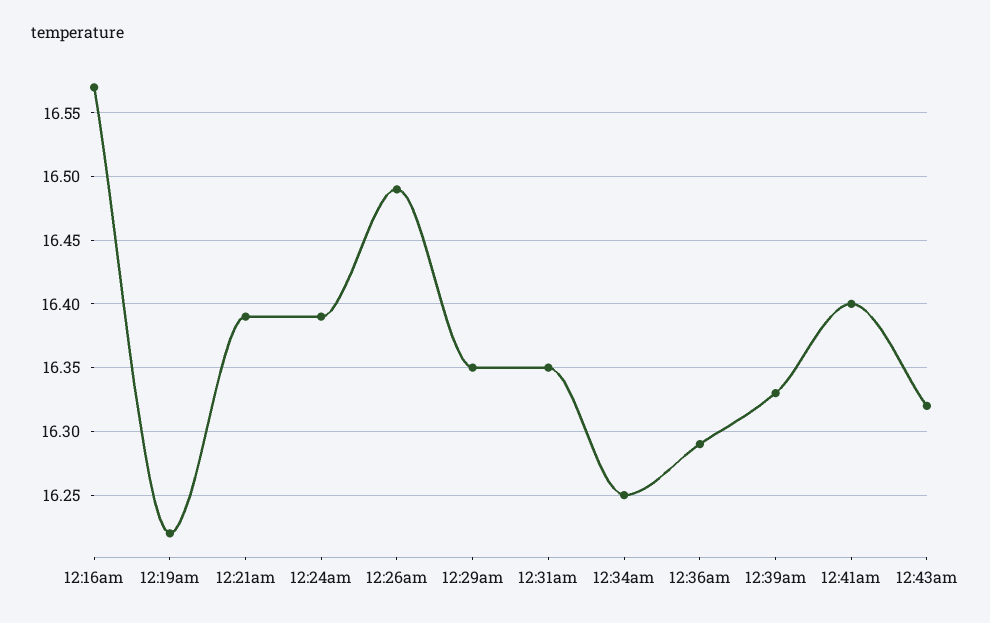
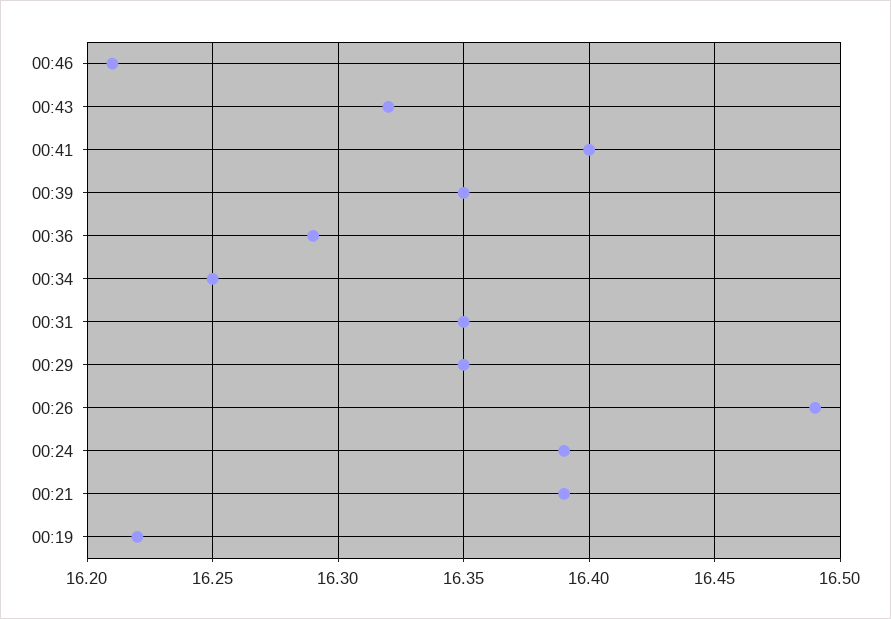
12:16am: 16.57 -> none
12:39am: 16.33 -> 16.35
00:46: none -> 16.21

